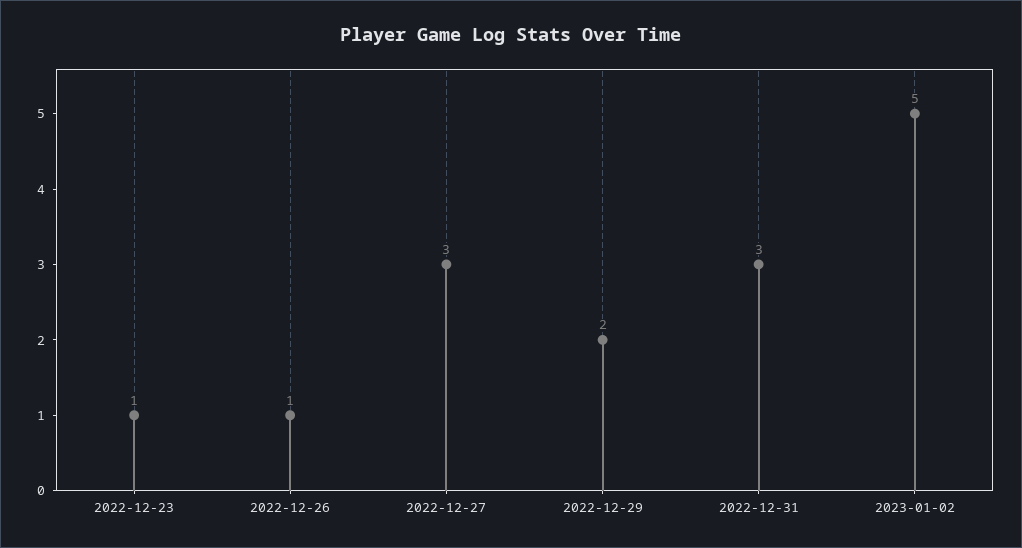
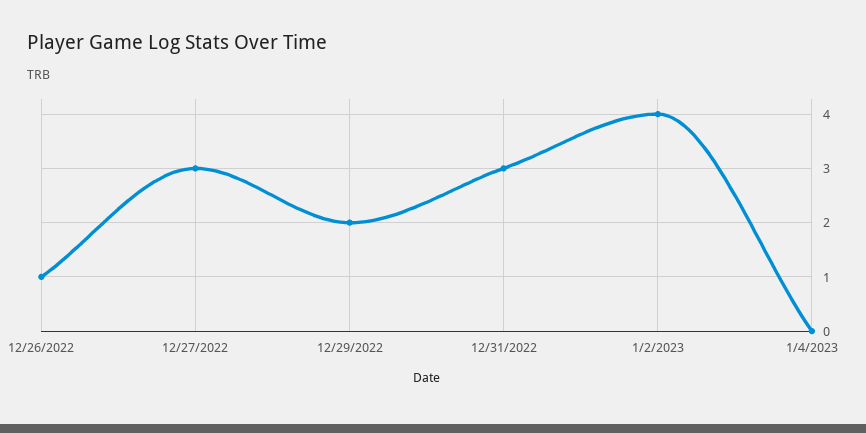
2022-12-23: 1 -> none
2023-01-02: 5 -> 4
1/4/2023: none -> 0

